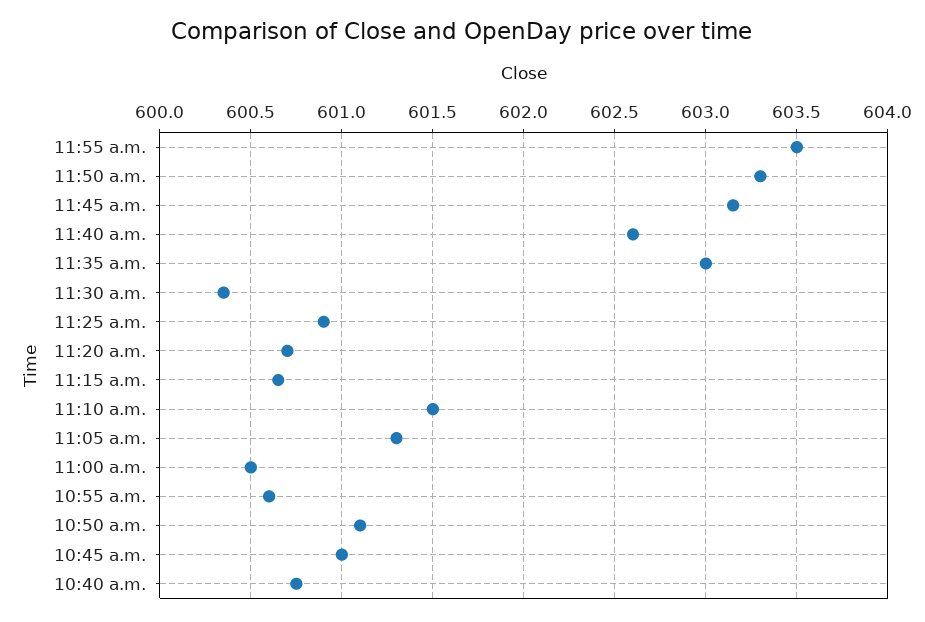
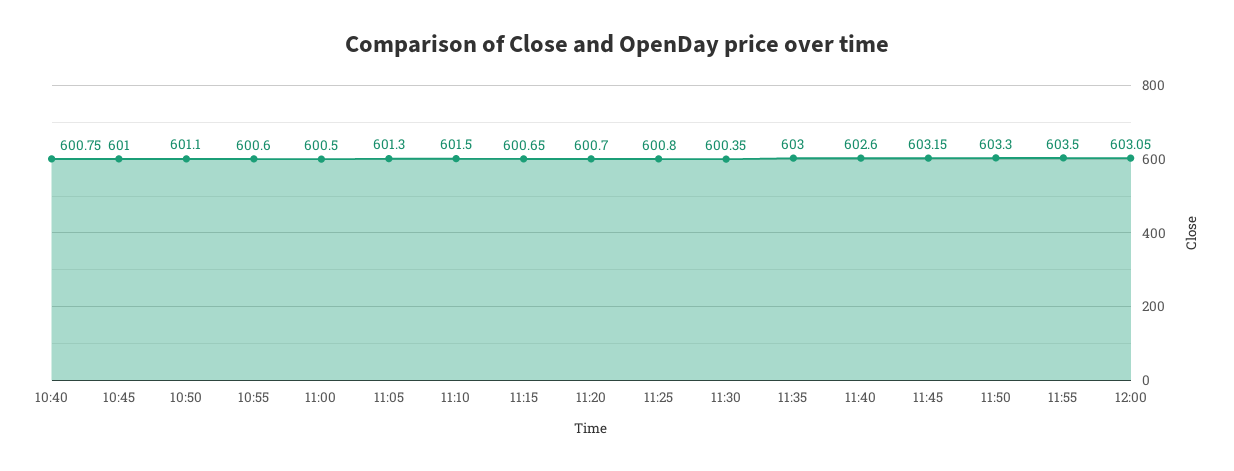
11:25 a.m.: 600.9 -> 600.8
12:00: none -> 603.05

